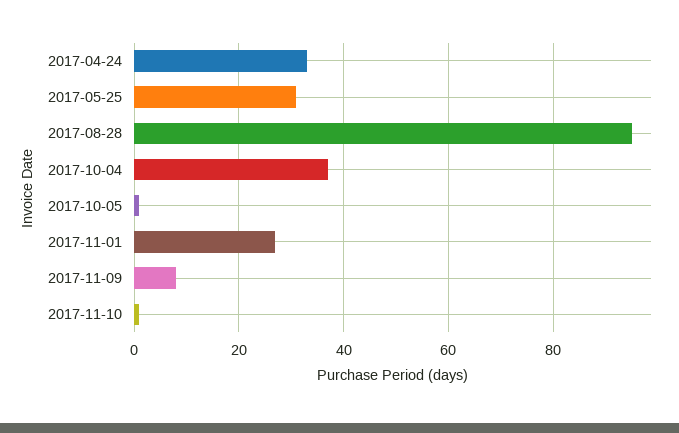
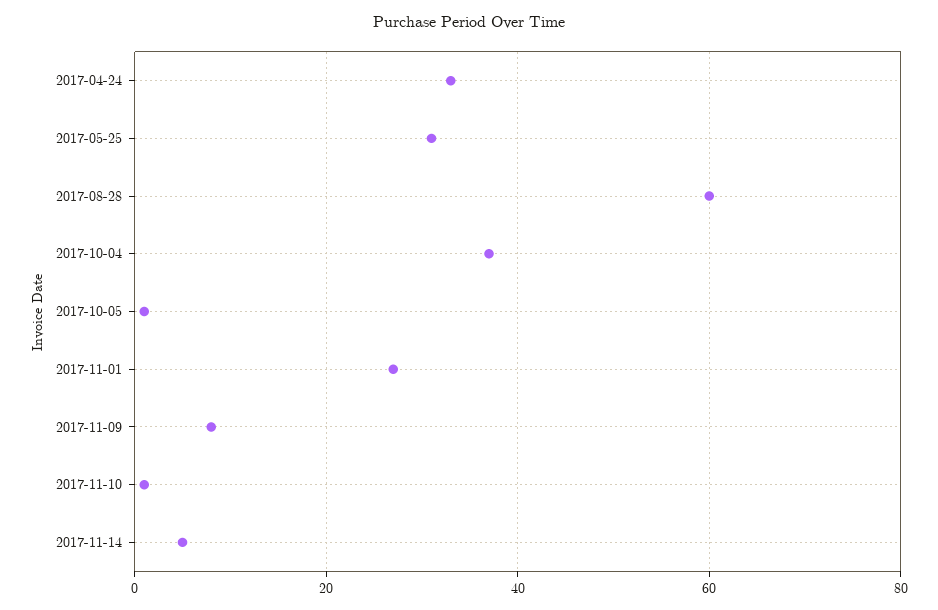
2017-08-28: 95 -> 60
2017-11-14: none -> 5

